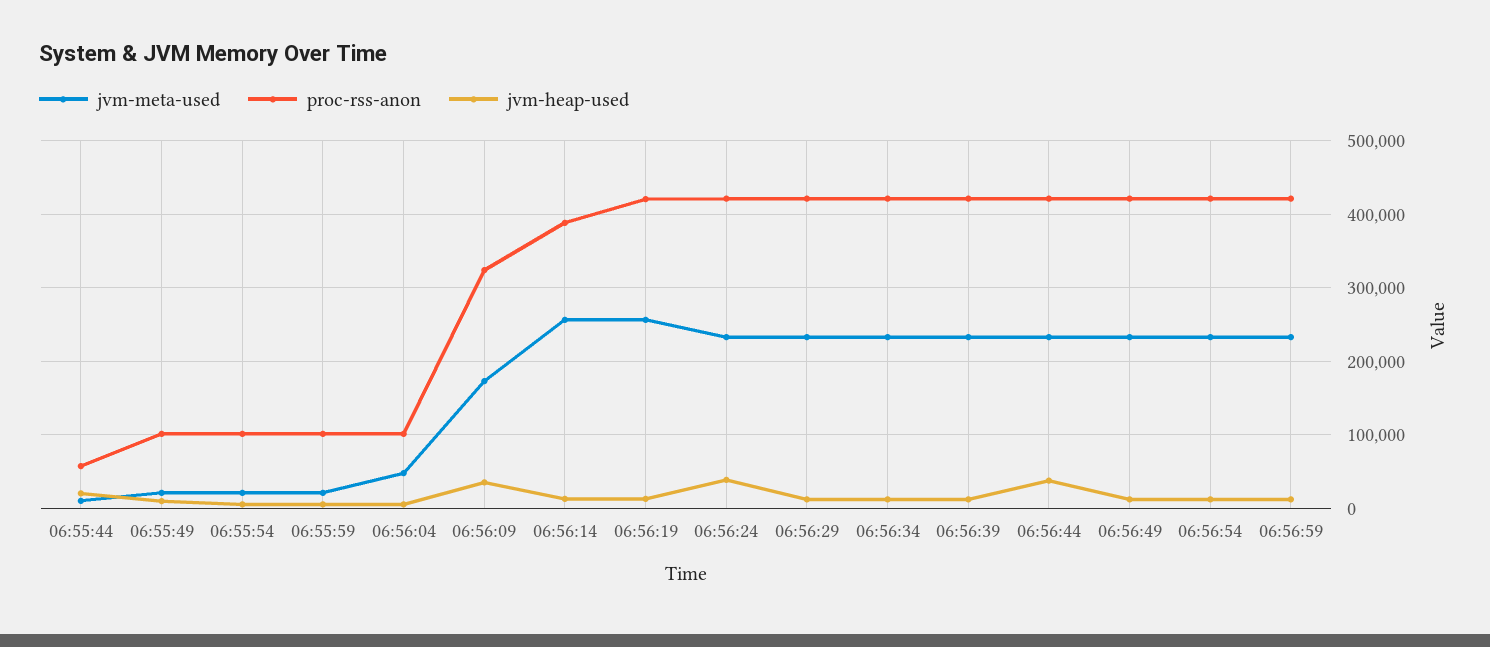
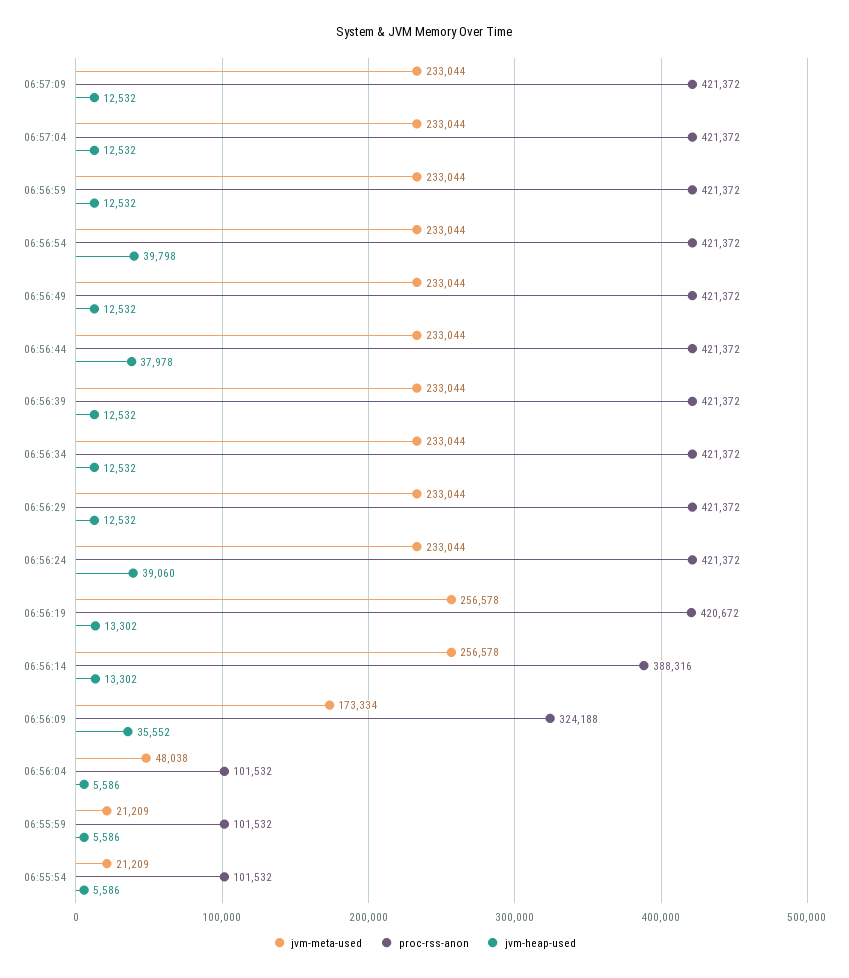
jvm-meta-used, 06:55:44: 10000 -> none
proc-rss-anon, 06:55:44: 60000 -> none
jvm-heap-used, 06:55:44: 20000 -> none
jvm-meta-used, 06:55:49: 20000 -> none
proc-rss-anon, 06:55:49: 100000 -> none
jvm-heap-used, 06:55:49: 10000 -> none
jvm-heap-used, 06:56:54: 10000 -> 39798
jvm-meta-used, 06:57:09: none -> 233044
proc-rss-anon, 06:57:09: none -> 421372
jvm-heap-used, 06:57:09: none -> 12532
jvm-meta-used, 06:57:04: none -> 233044
proc-rss-anon, 06:57:04: none -> 421372
jvm-heap-used, 06:57:04: none -> 12532

